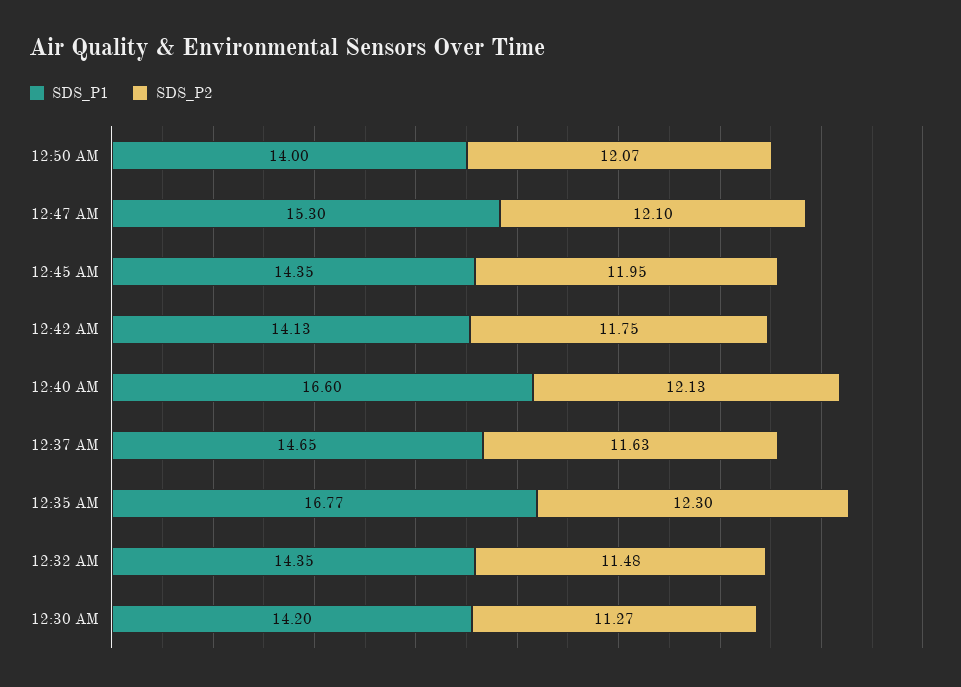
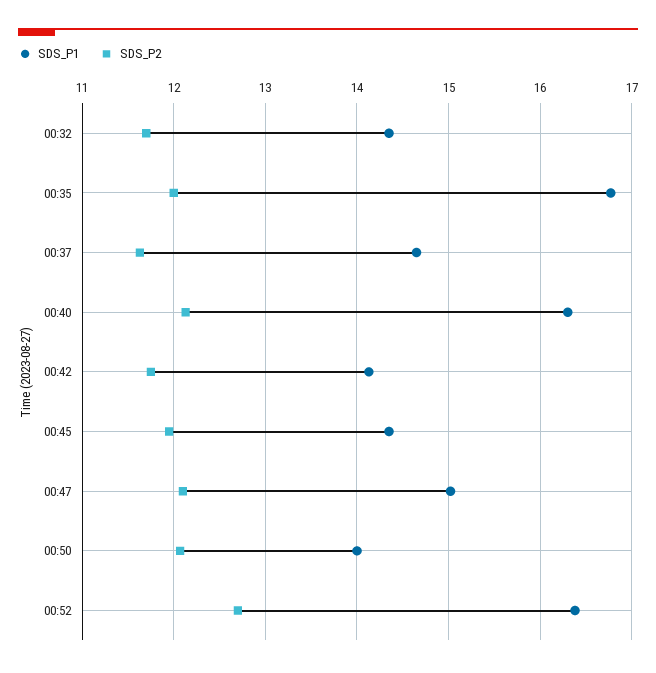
SDS_P1, 12:47 AM: 15.3 -> 15
SDS_P1, 12:40 AM: 16.6 -> 16.3
SDS_P2, 12:35 AM: 12.3 -> 12
SDS_P2, 12:32 AM: 11.48 -> 11.7
SDS_P1, 12:30 AM: 14.2 -> none
SDS_P2, 12:30 AM: 11.27 -> none
SDS_P1, 00:52: none -> 16.4
SDS_P2, 00:52: none -> 12.7

